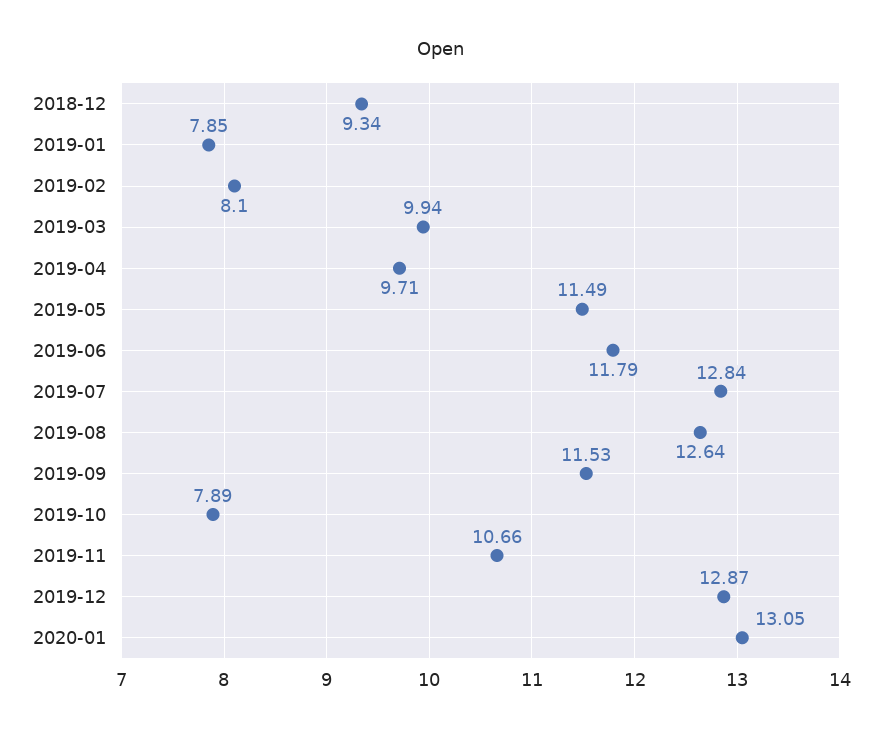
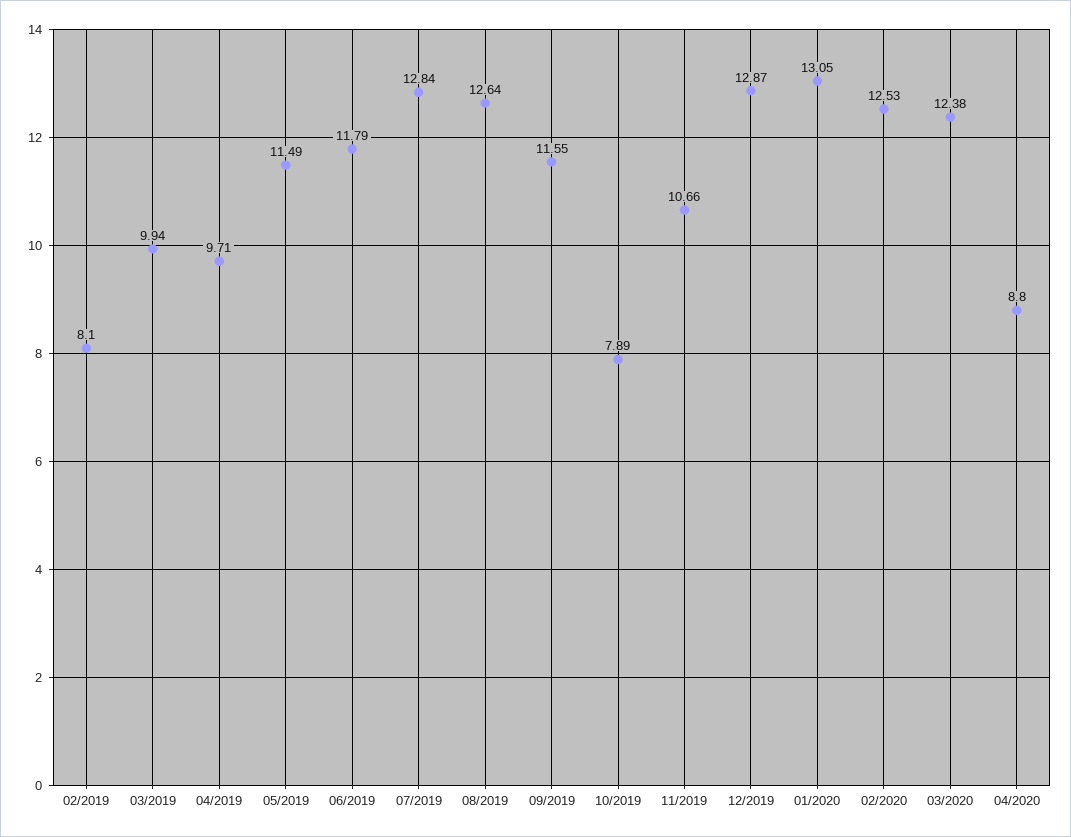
2018-12: 9.34 -> none
2019-01: 7.85 -> none
2019-09: 11.53 -> 11.55
02/2020: none -> 12.53
03/2020: none -> 12.38
04/2020: none -> 8.8

